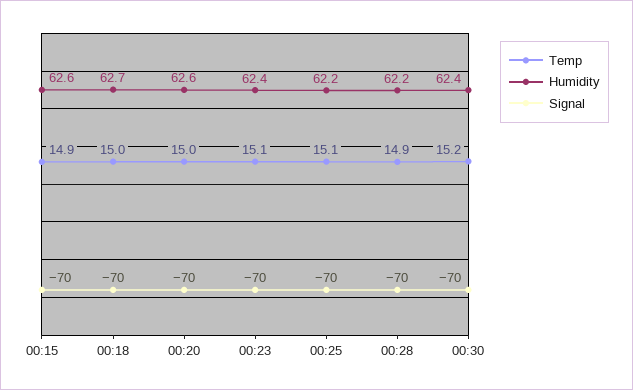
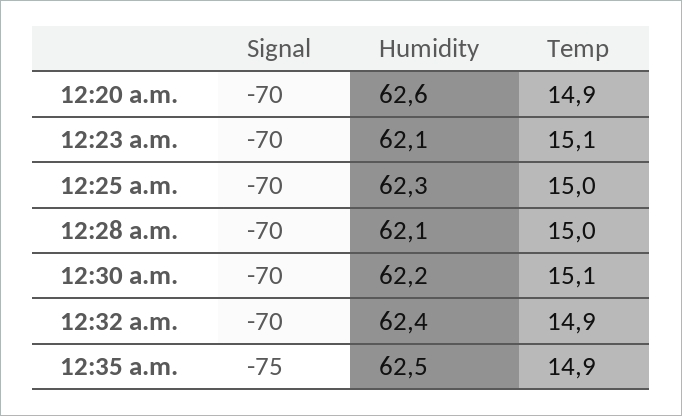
Temp, 00:15: 14.9 -> none
Humidity, 00:15: 62.6 -> none
Signal, 00:15: -70 -> none
Temp, 00:18: 15 -> none
Humidity, 00:18: 62.7 -> none
Signal, 00:18: -70 -> none
Temp, 00:20: 15 -> 14.9
Humidity, 00:23: 62.4 -> 62.1
Temp, 00:25: 15.1 -> 15
Humidity, 00:25: 62.2 -> 62.3
Temp, 00:28: 14.9 -> 15
Humidity, 00:28: 62.2 -> 62.1
Temp, 00:30: 15.2 -> 15.1
Humidity, 00:30: 62.4 -> 62.2
Signal, 12:32 a.m.: none -> -70
Humidity, 12:32 a.m.: none -> 62.4
Temp, 12:32 a.m.: none -> 14.9
Signal, 12:35 a.m.: none -> -75
Humidity, 12:35 a.m.: none -> 62.5
Temp, 12:35 a.m.: none -> 14.9

